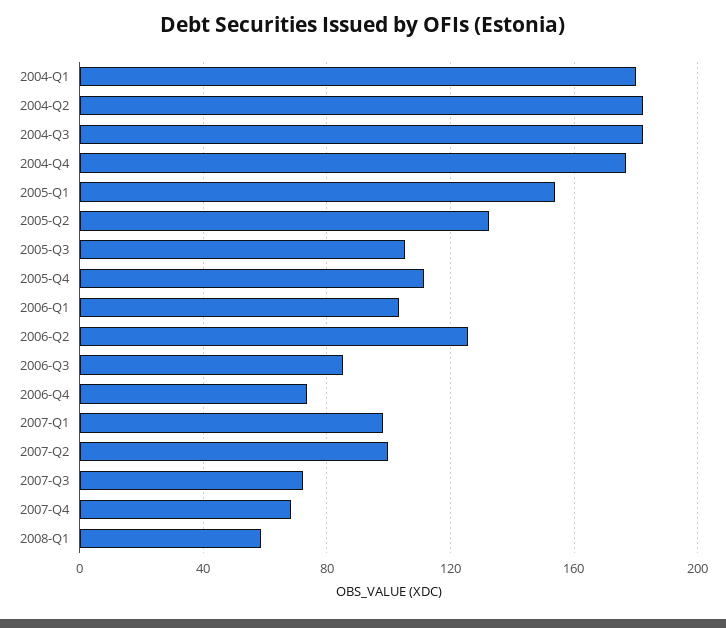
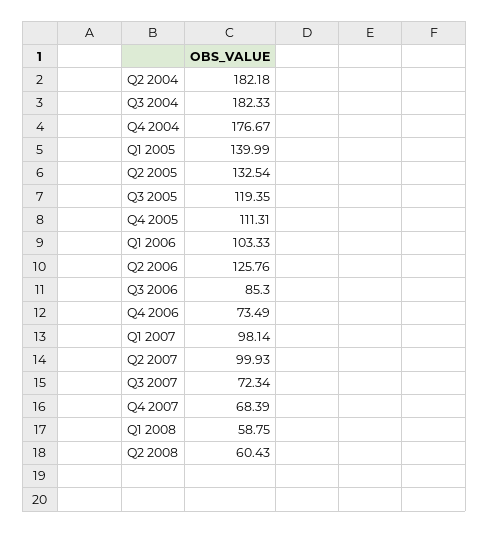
2004-Q1: 180 -> none
2005-Q1: 155 -> 139.99
2005-Q3: 105 -> 119.35
Q2 2008: none -> 60.43

